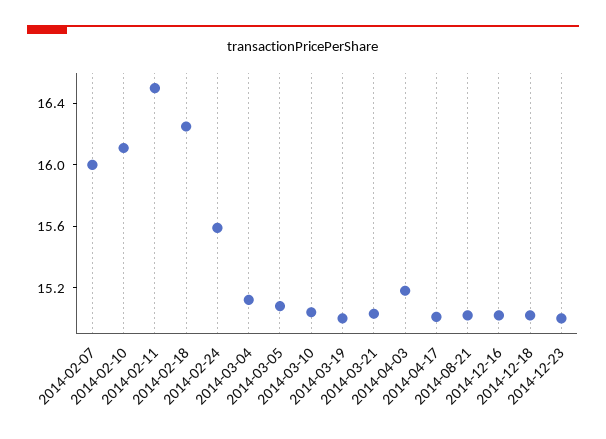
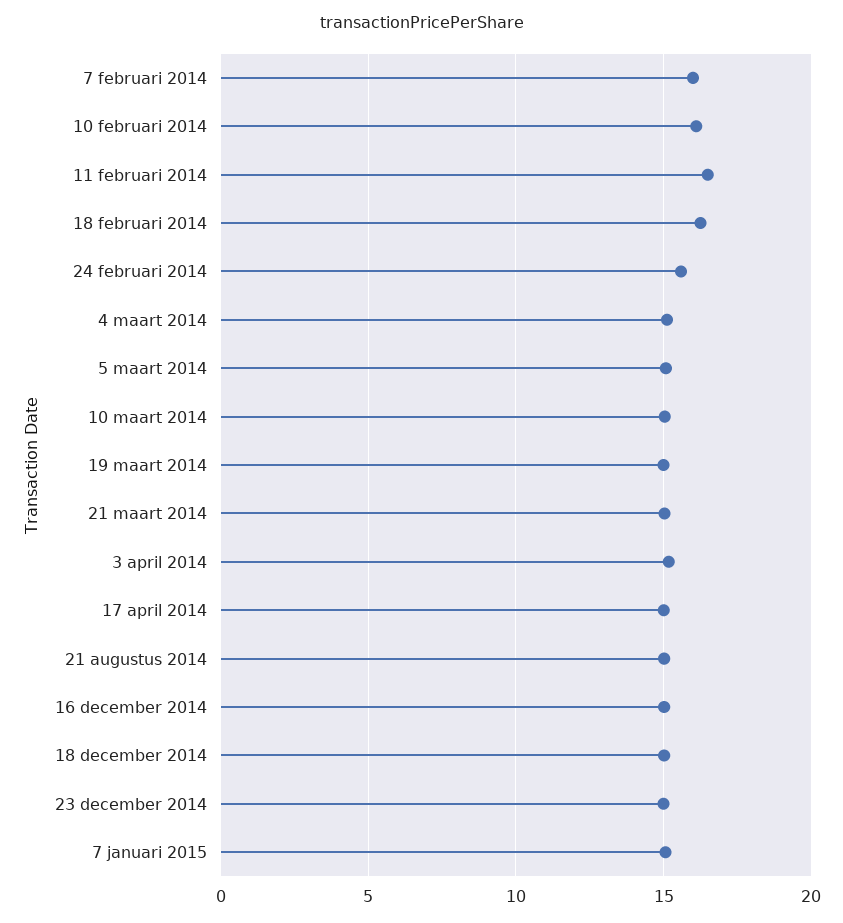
7 januari 2015: none -> 15

